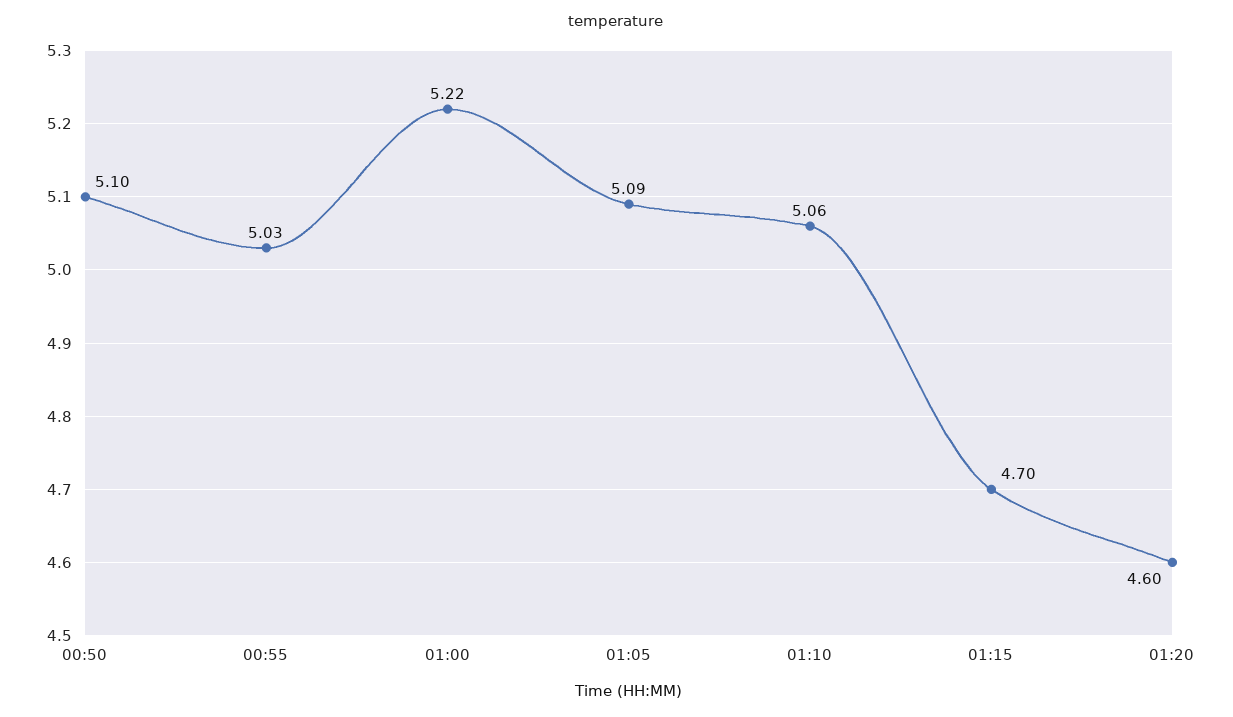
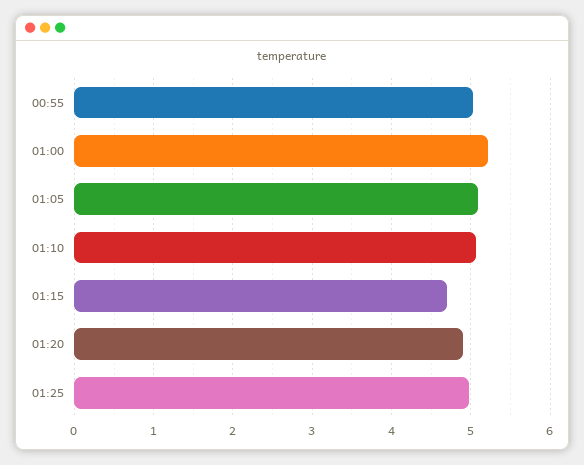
00:50: 5.1 -> none
01:20: 4.6 -> 4.9
01:25: none -> 5

